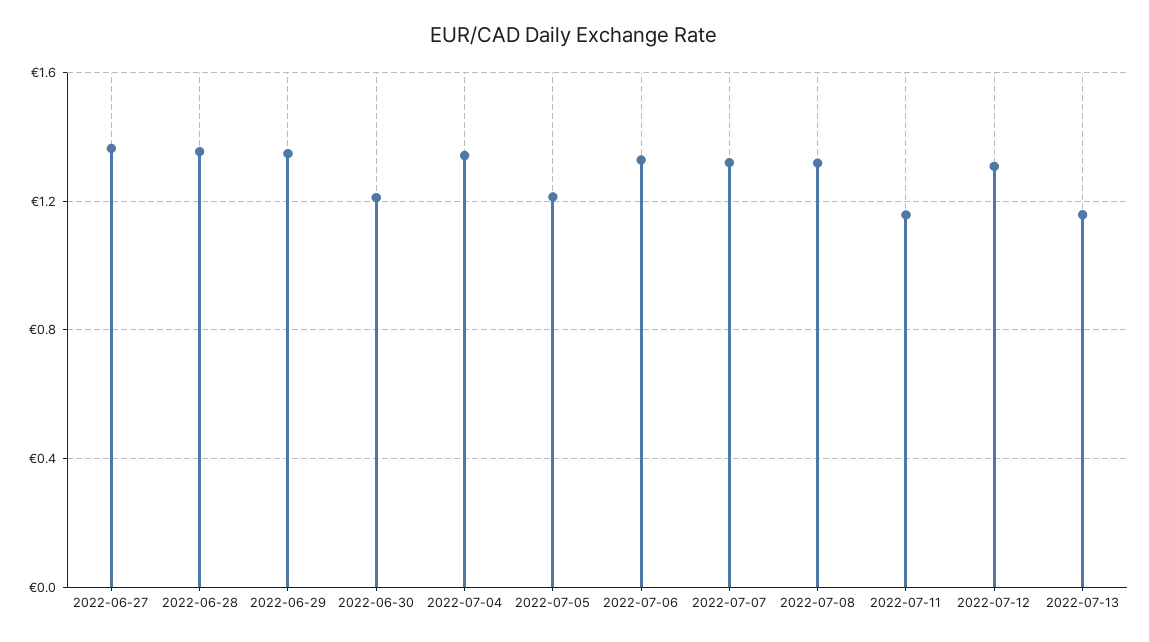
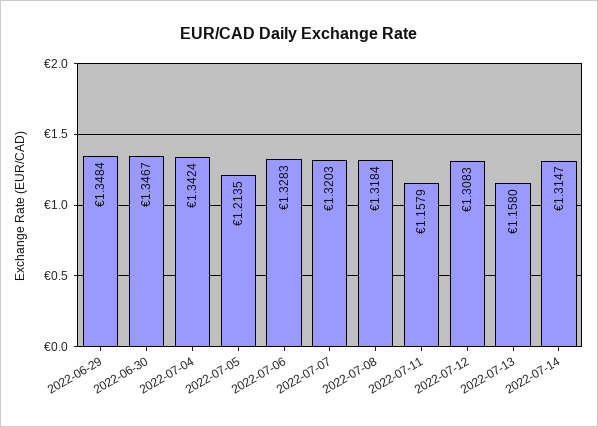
2022-06-27: 1.35 -> none
2022-06-28: 1.35 -> none
2022-06-30: 1.2 -> 1.3467
2022-07-14: none -> 1.3147

